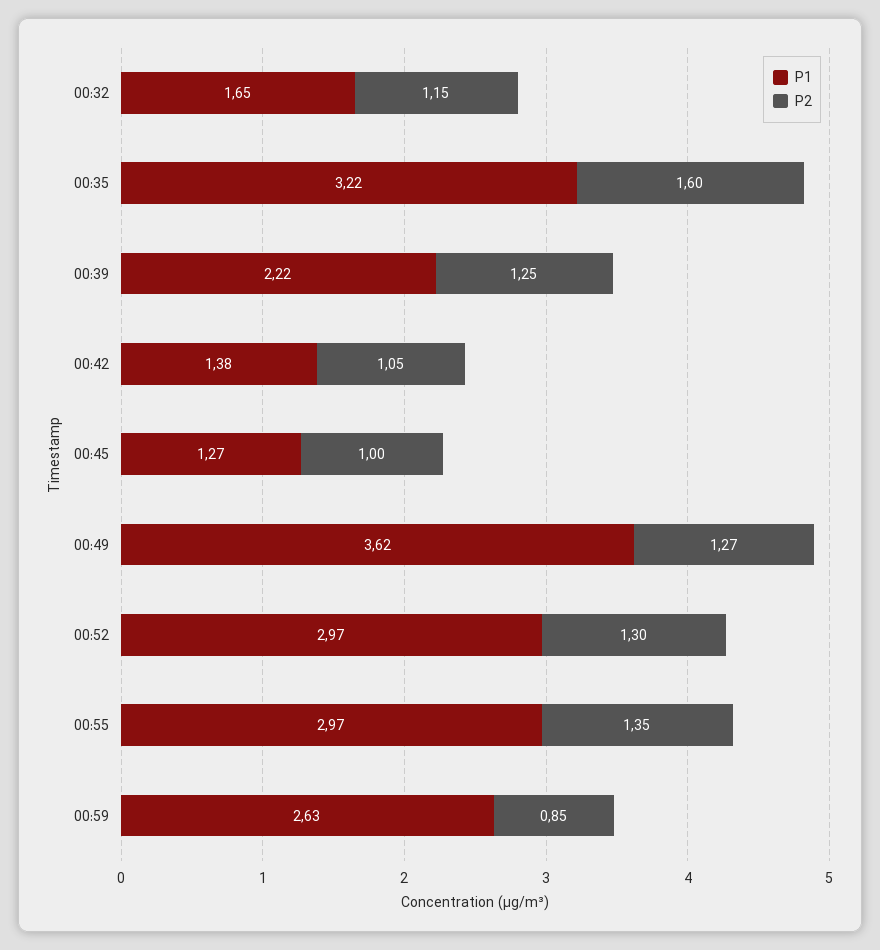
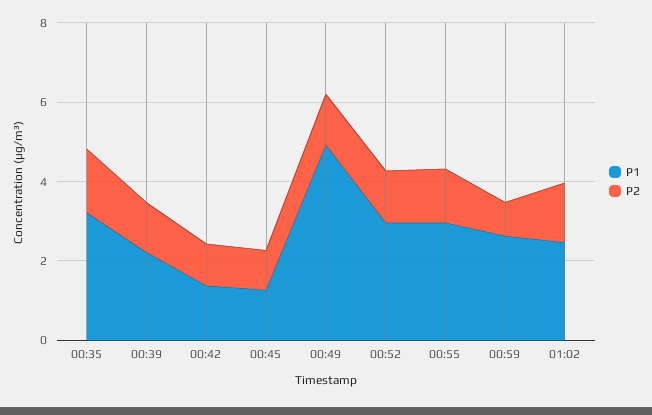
P1, 00:32: 1.65 -> none
P2, 00:32: 1.15 -> none
P1, 00:49: 3.62 -> 5
P1, 01:02: none -> 2.5
P2, 01:02: none -> 1.5

